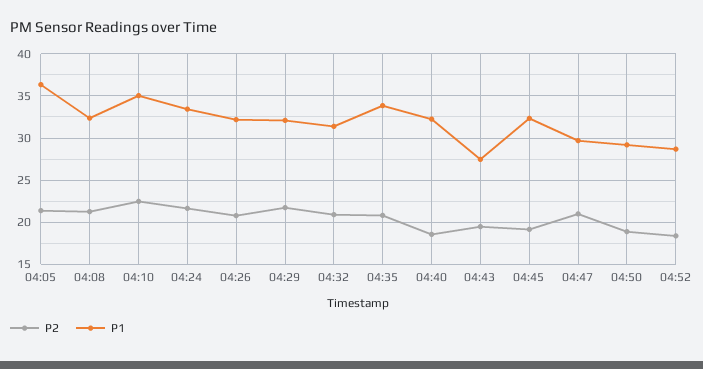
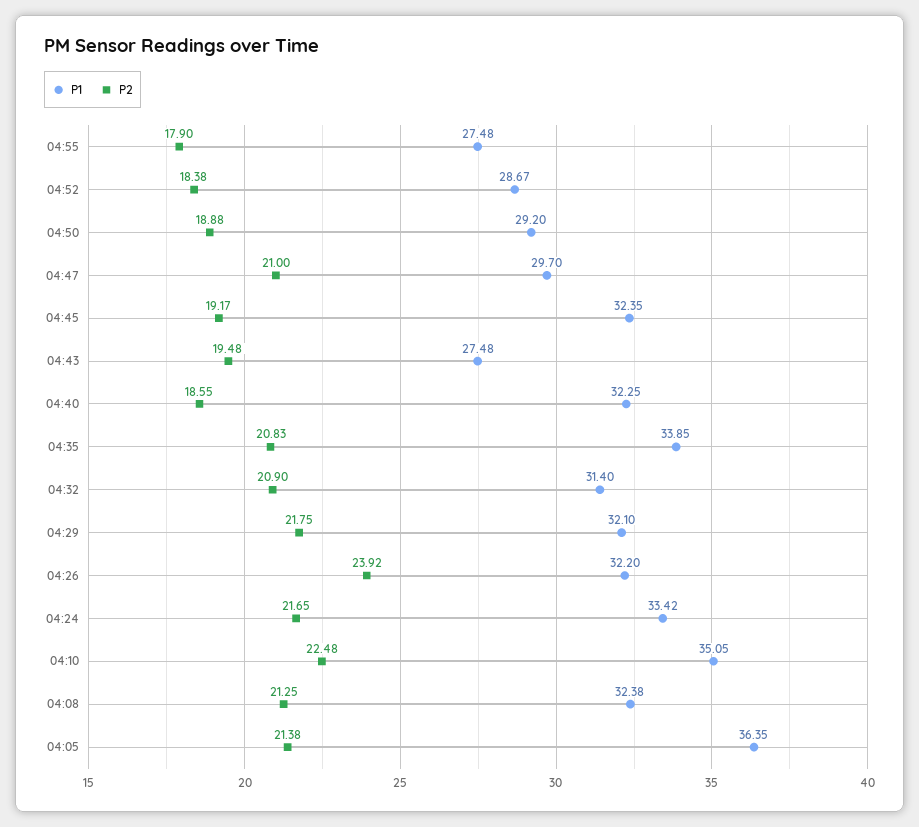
P2, 04:26: 21 -> 23.92
P1, 04:55: none -> 27.48
P2, 04:55: none -> 17.9

